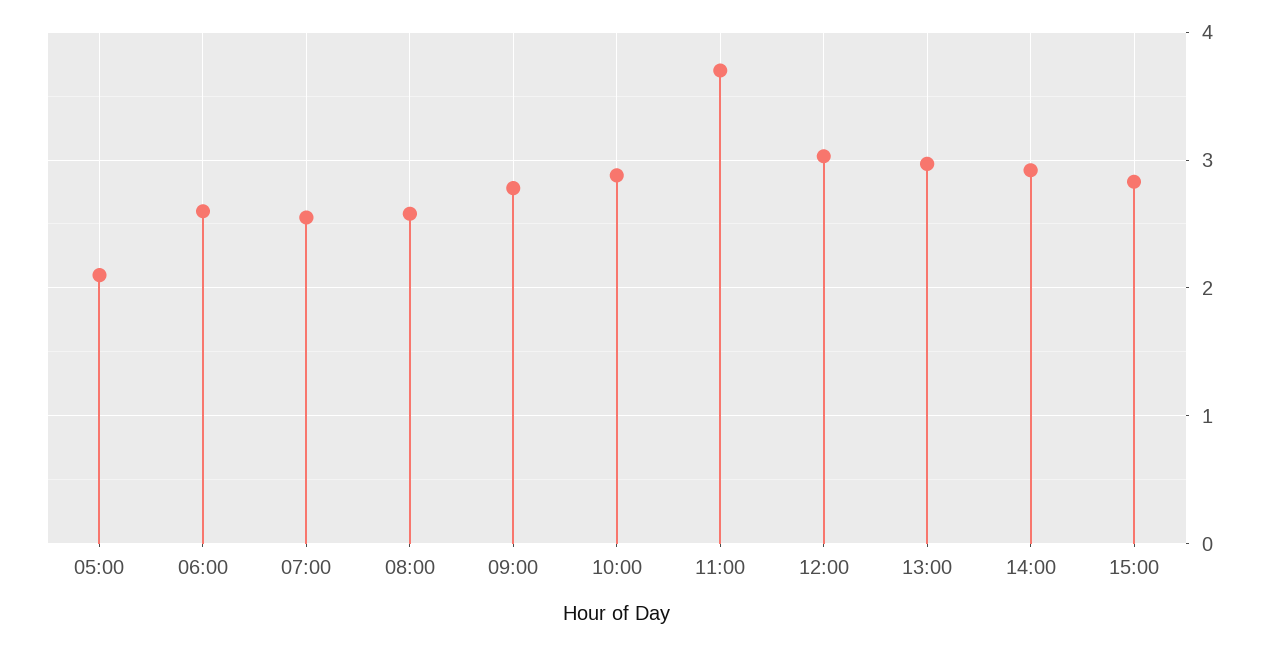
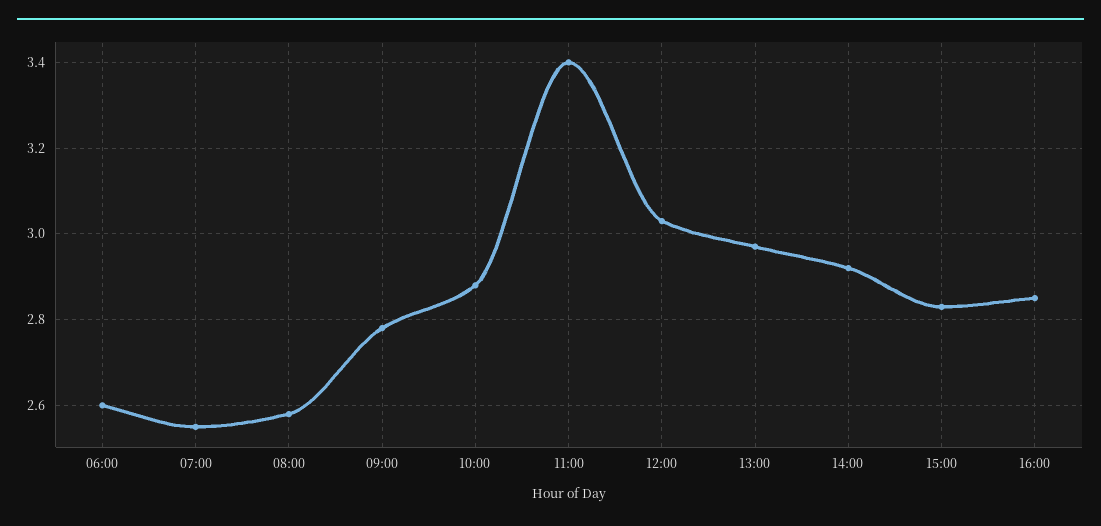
05:00: 2.1 -> none
11:00: 3.7 -> 3.4
16:00: none -> 2.85

